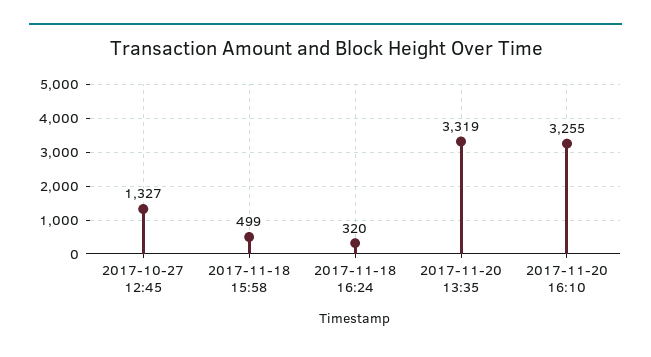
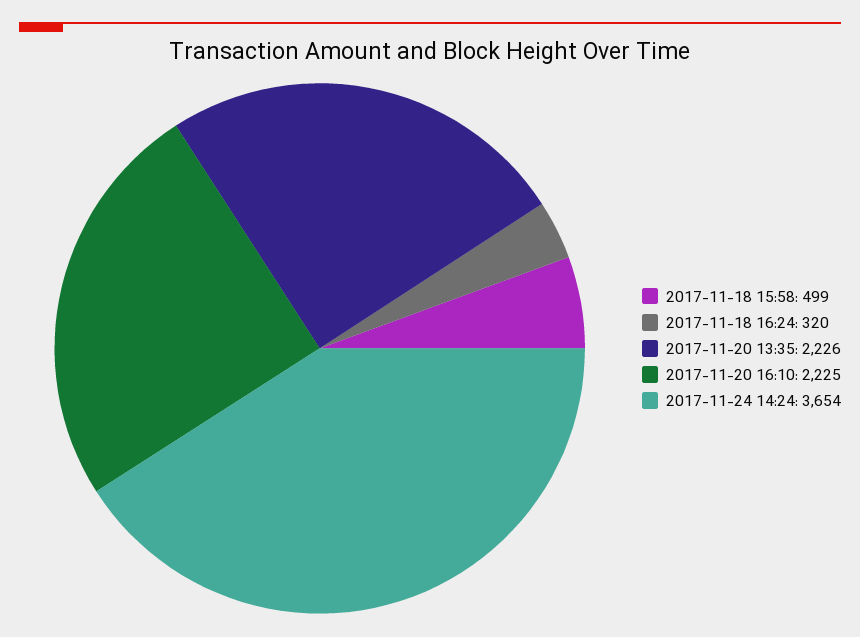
2017-10-27 12:45: 1327 -> none
2017-11-20 13:35: 3319 -> 2226
2017-11-20 16:10: 3255 -> 2225
2017-11-24 14:24: none -> 3654

